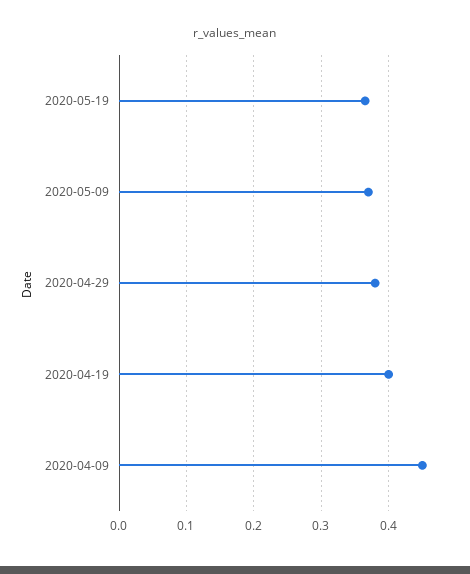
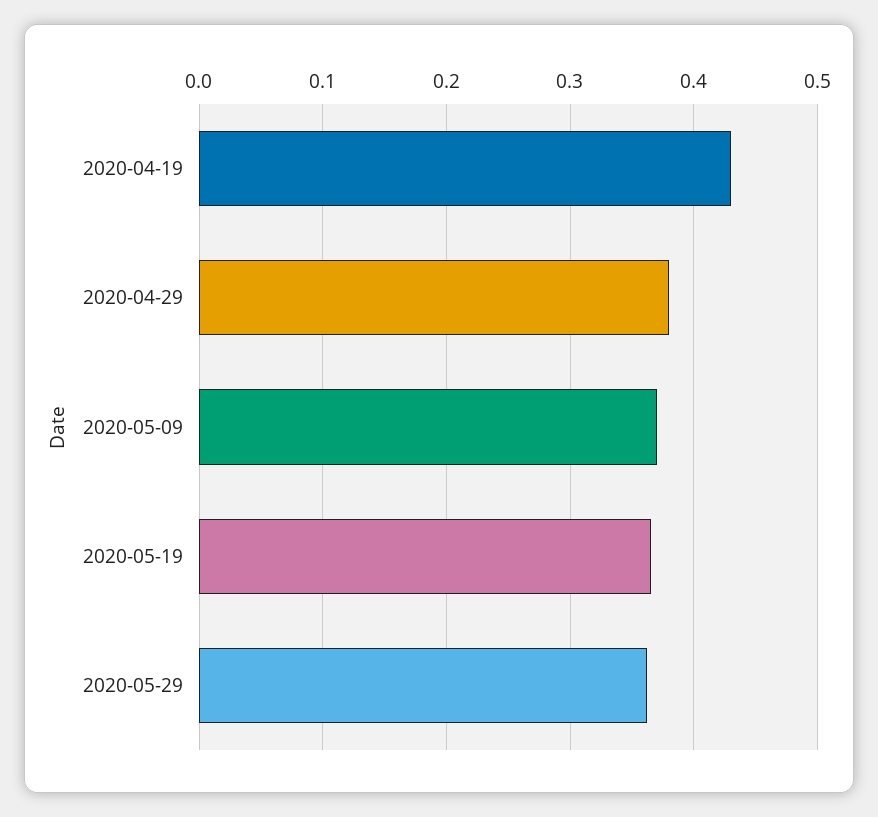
2020-04-19: 0.4 -> 0.43
2020-04-09: 0.45 -> none
2020-05-29: none -> 0.36

